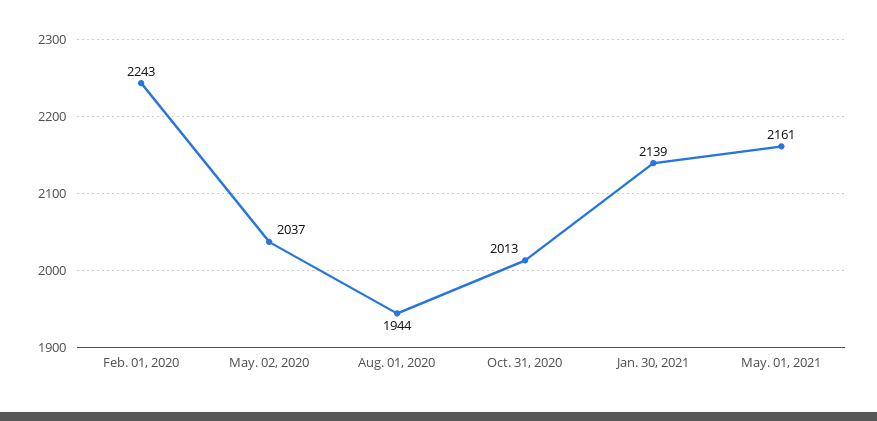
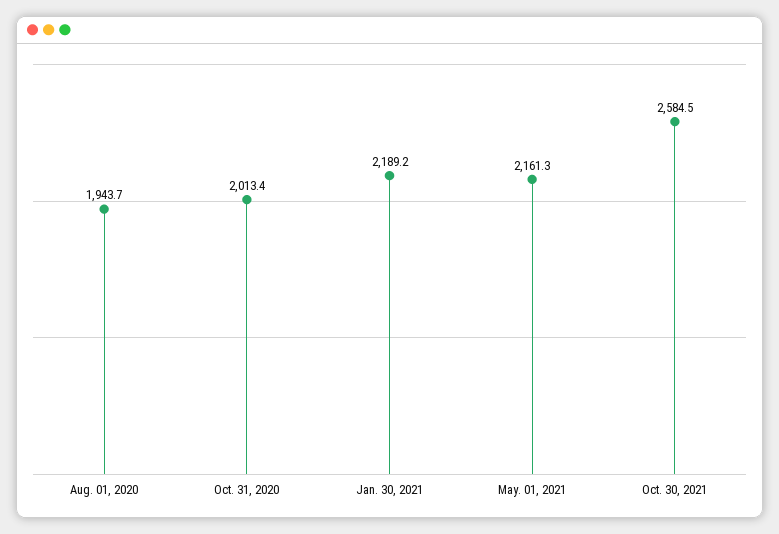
Feb. 01, 2020: 2243 -> none
May. 02, 2020: 2037 -> none
Jan. 30, 2021: 2139 -> 2189.2
Oct. 30, 2021: none -> 2584.5

